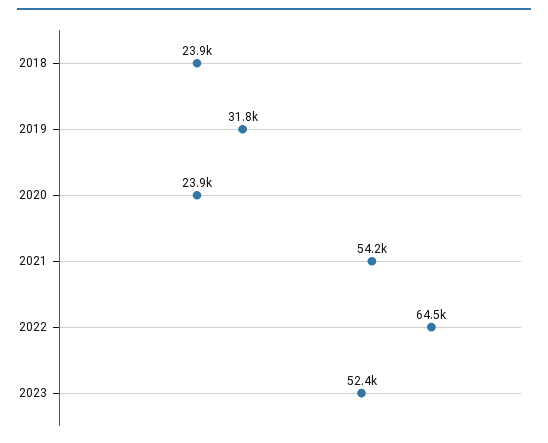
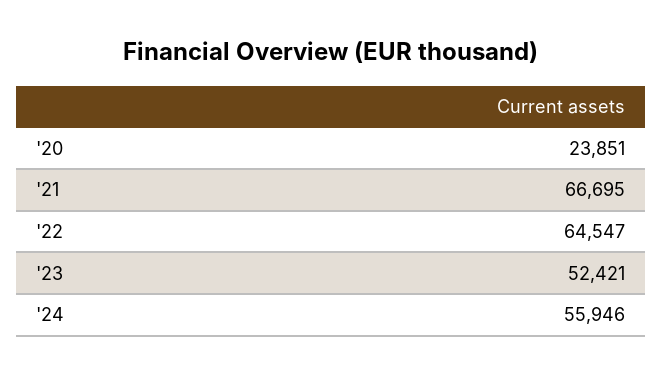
2018: 23900 -> none
2019: 31800 -> none
2021: 54200 -> 66695
'24: none -> 55946

